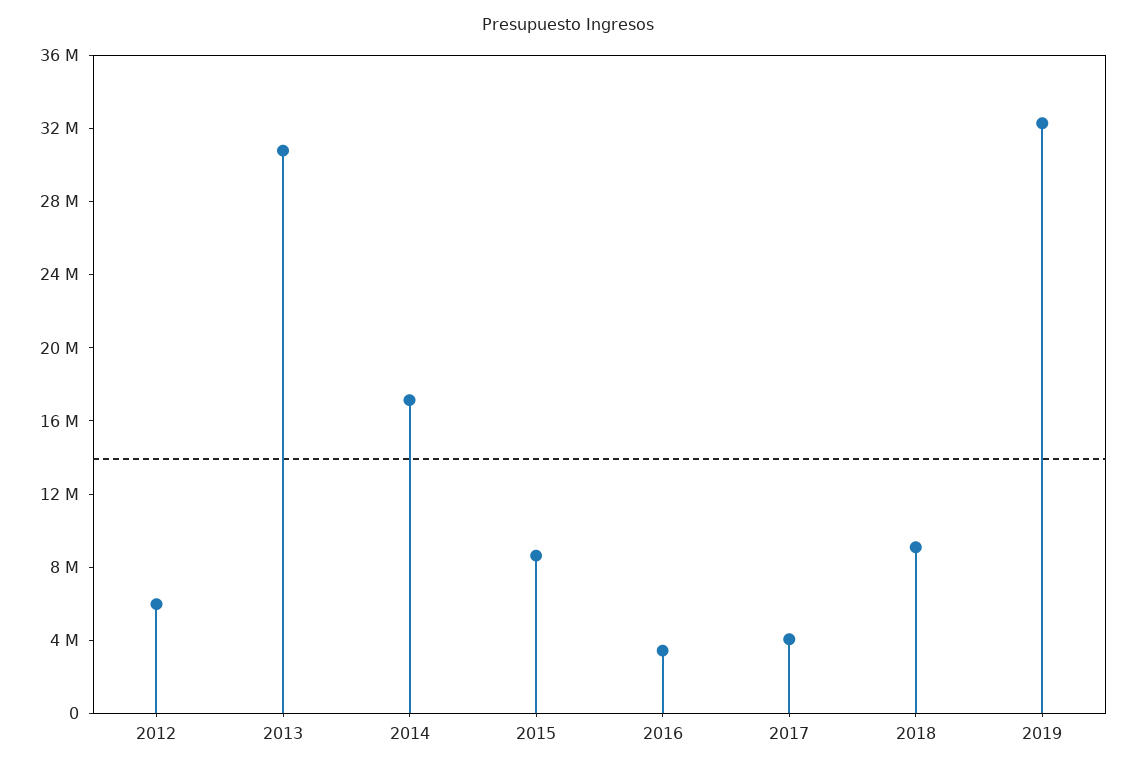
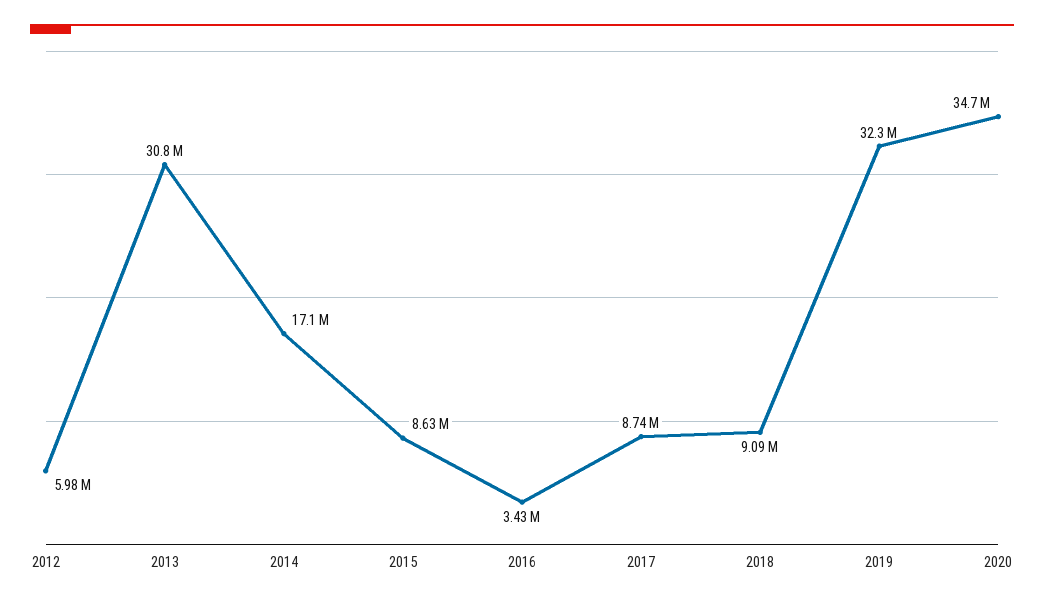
2017: 4000000 -> 8740000
2020: none -> 34700000

